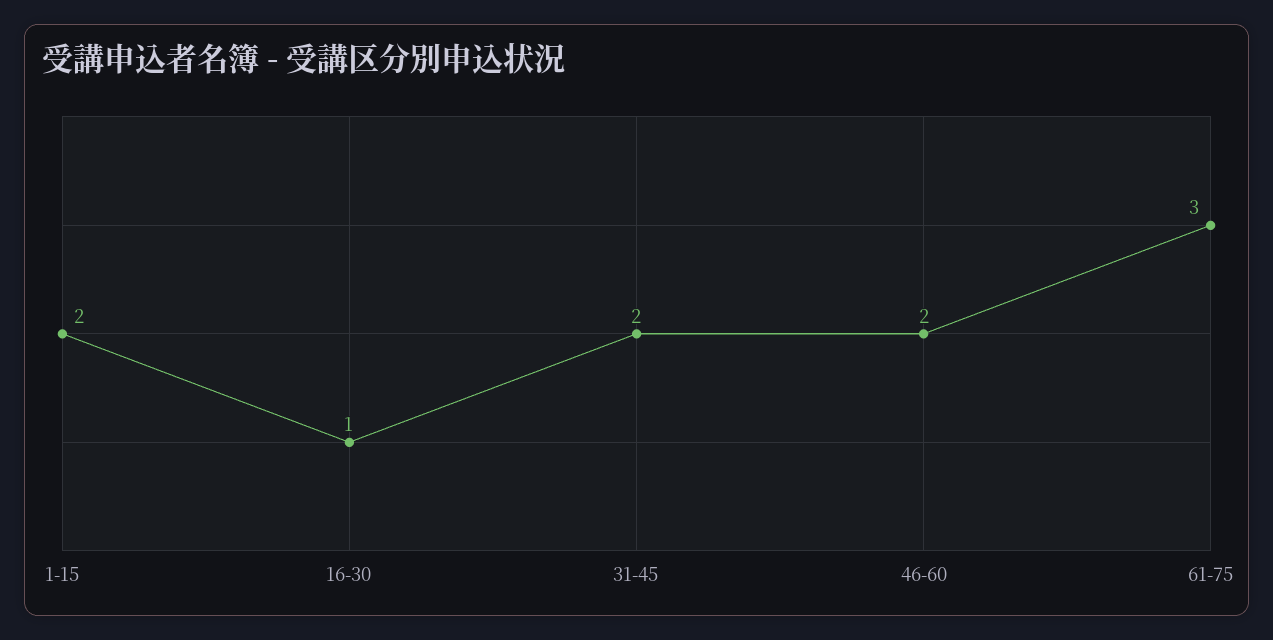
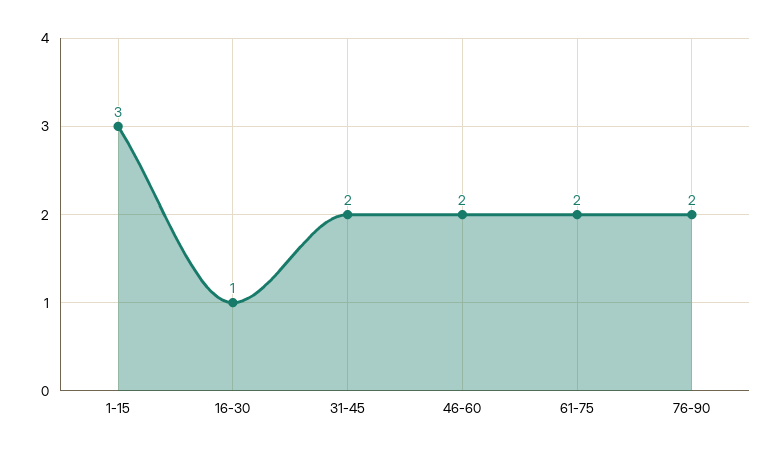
1-15: 2 -> 3
61-75: 3 -> 2
76-90: none -> 2

